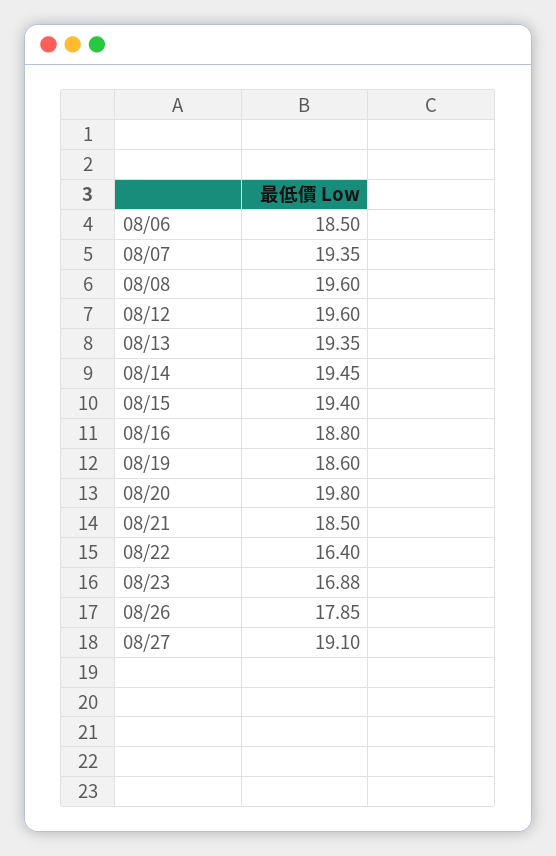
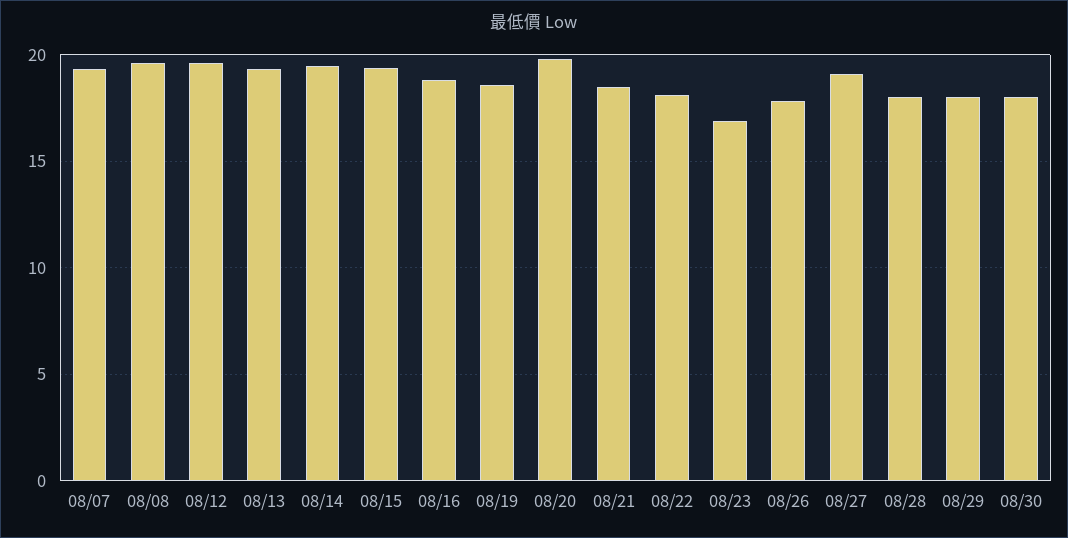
08/06: 18.5 -> none
08/22: 16.4 -> 18
08/28: none -> 18
08/29: none -> 18
08/30: none -> 18

